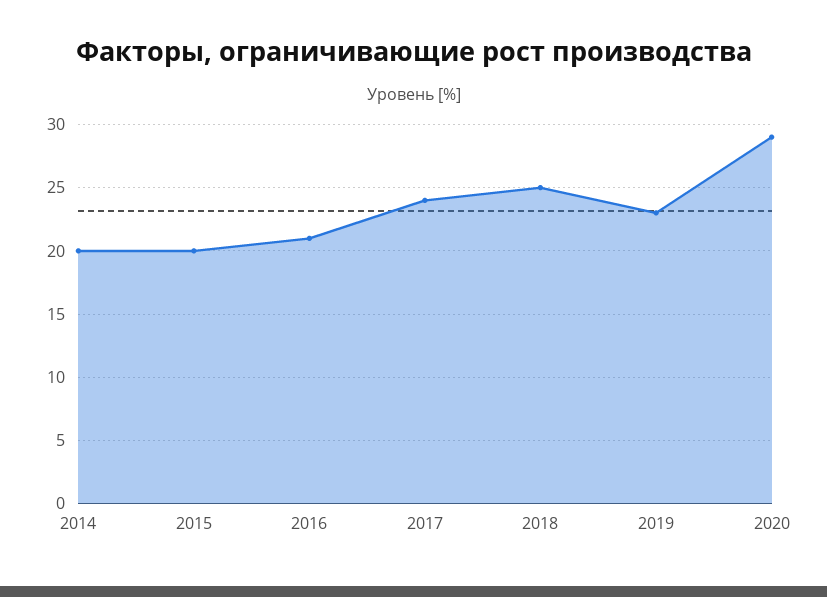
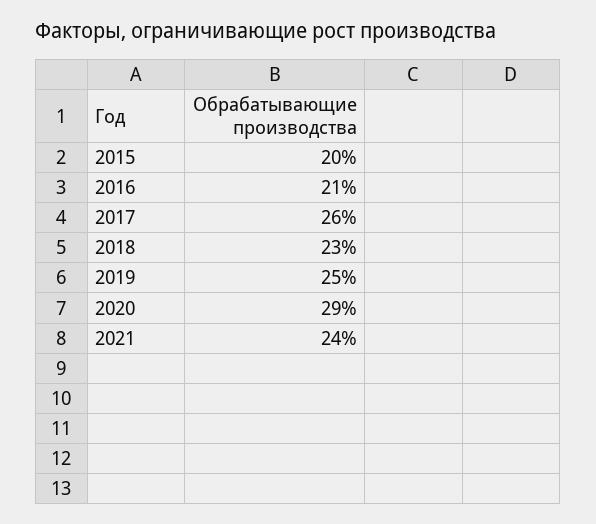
2014: 20 -> none
2017: 24 -> 26
2018: 25 -> 23
2019: 23 -> 25
2021: none -> 24

